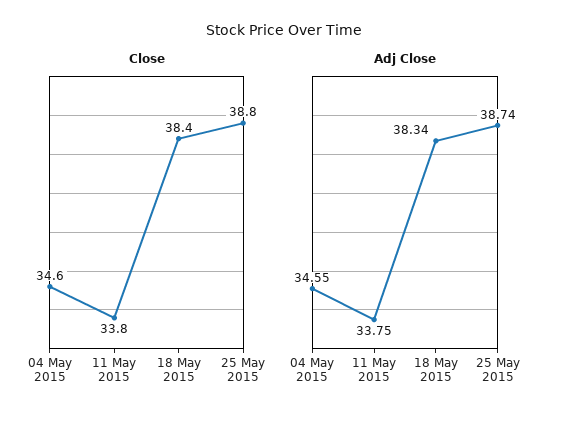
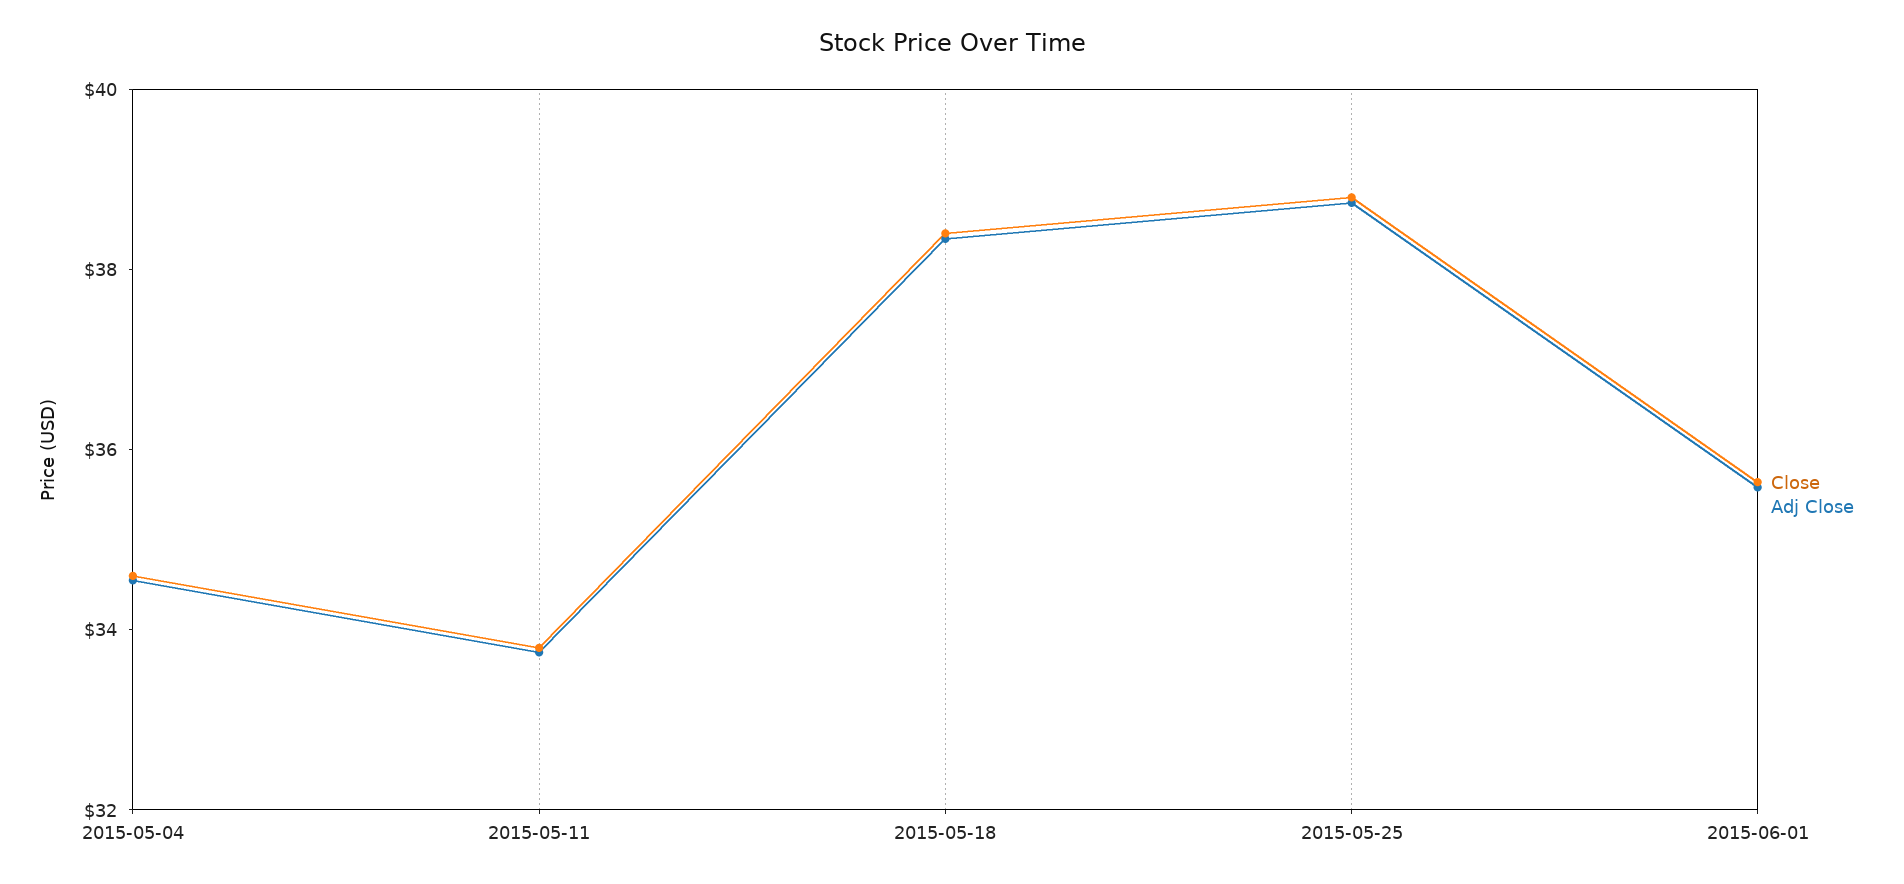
Close, 2015-06-01: none -> 35.5
Adj Close, 2015-06-01: none -> 35.5

